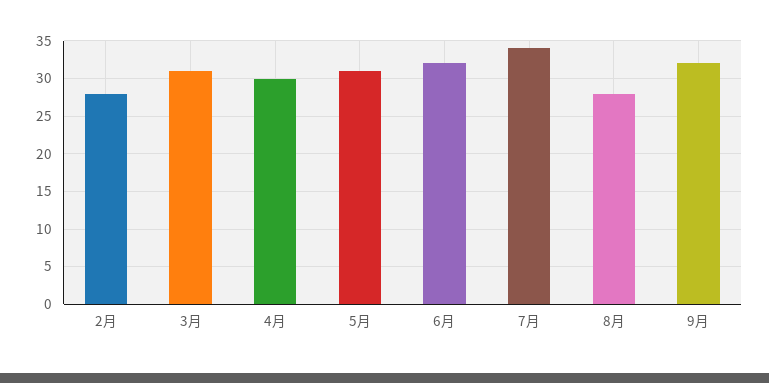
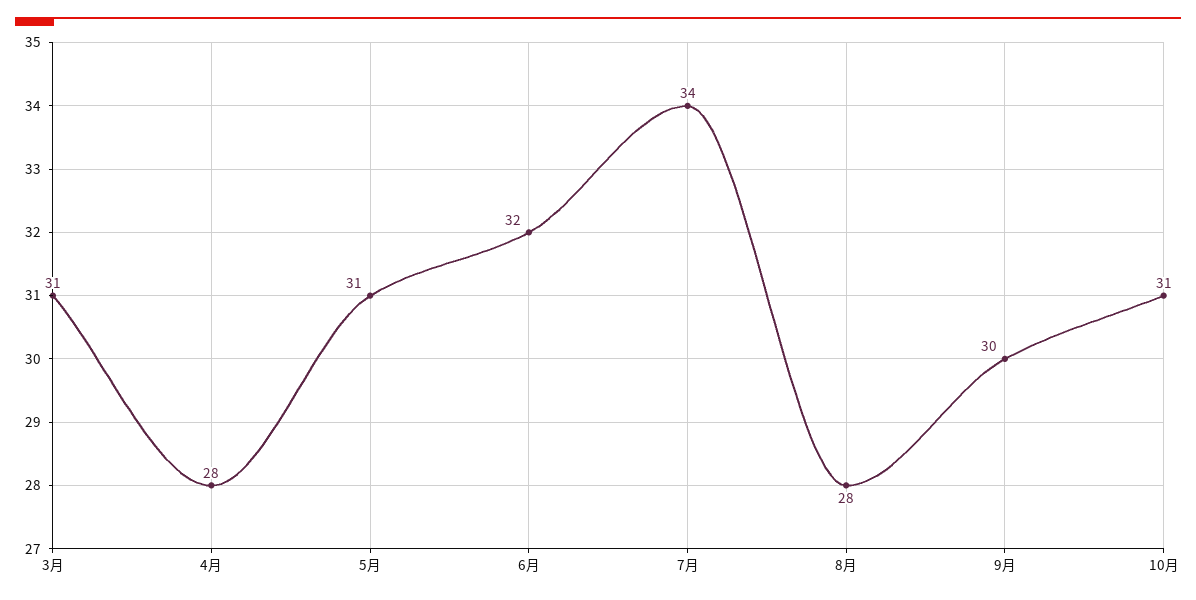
2月: 28 -> none
4月: 30 -> 28
9月: 32 -> 30
10月: none -> 31

